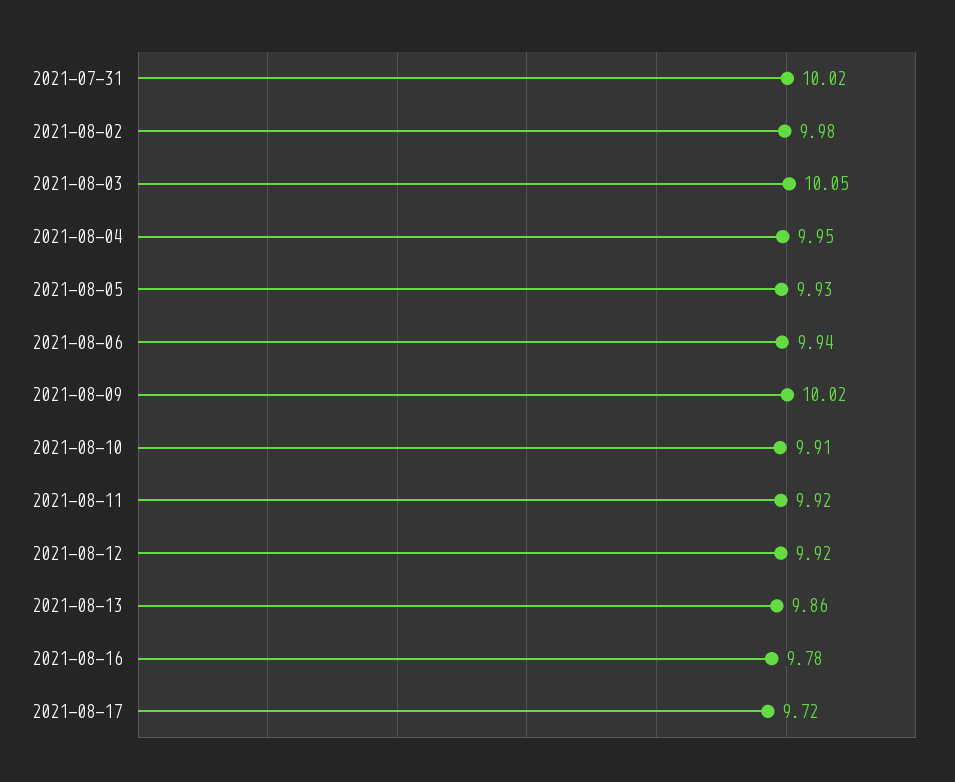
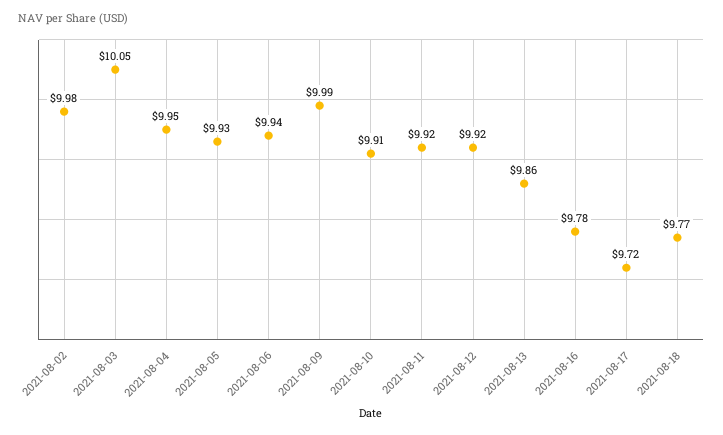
2021-07-31: 10.02 -> none
2021-08-09: 10.02 -> 9.99
2021-08-18: none -> 9.77

